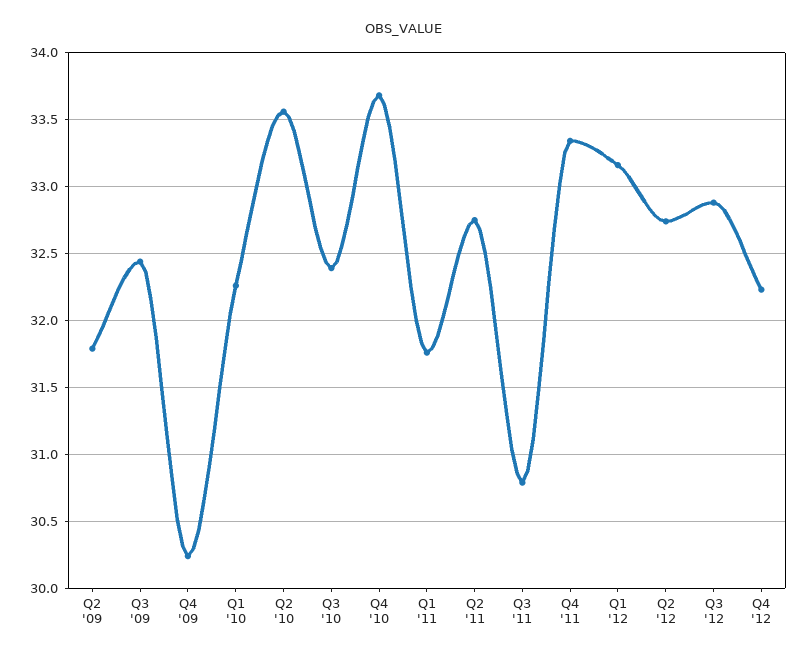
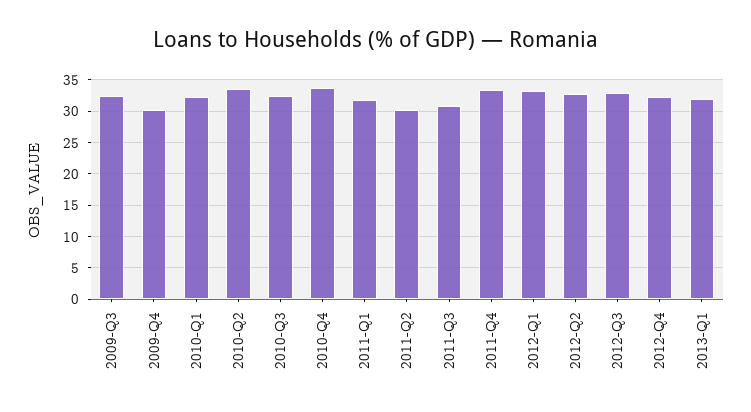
Q2 '09: 31.8 -> none
Q2 '11: 32.75 -> 30
2013-Q1: none -> 32

